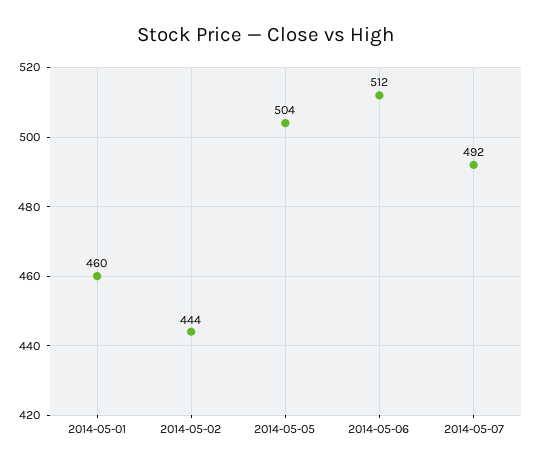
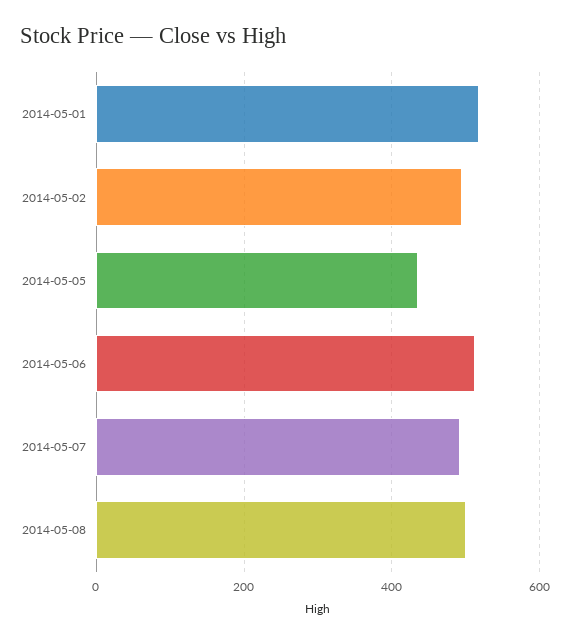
2014-05-01: 460 -> 520
2014-05-02: 444 -> 500
2014-05-05: 504 -> 440
2014-05-08: none -> 500

